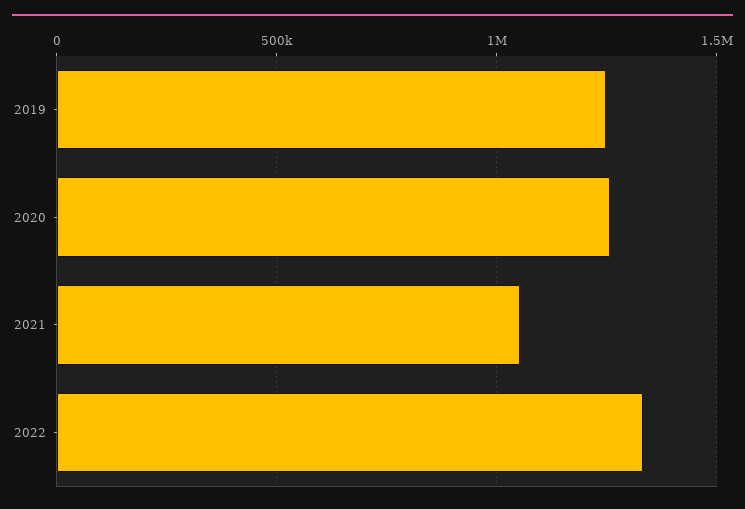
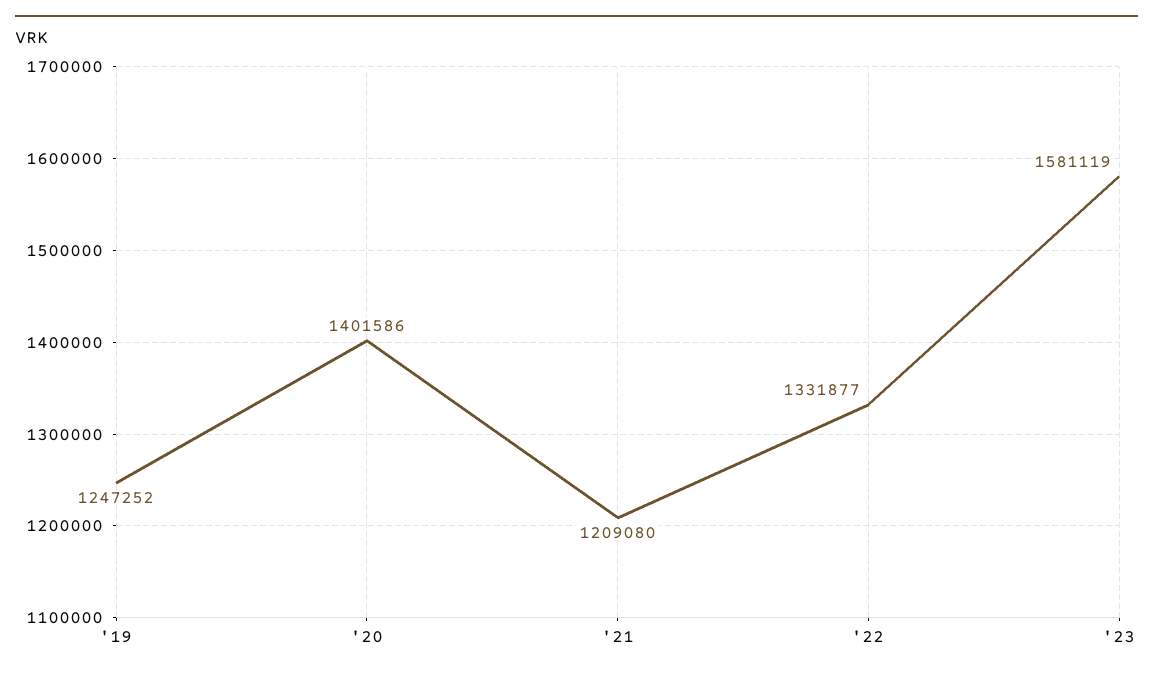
2020: 1250000 -> 1401586
2021: 1050000 -> 1209080
'23: none -> 1581119

